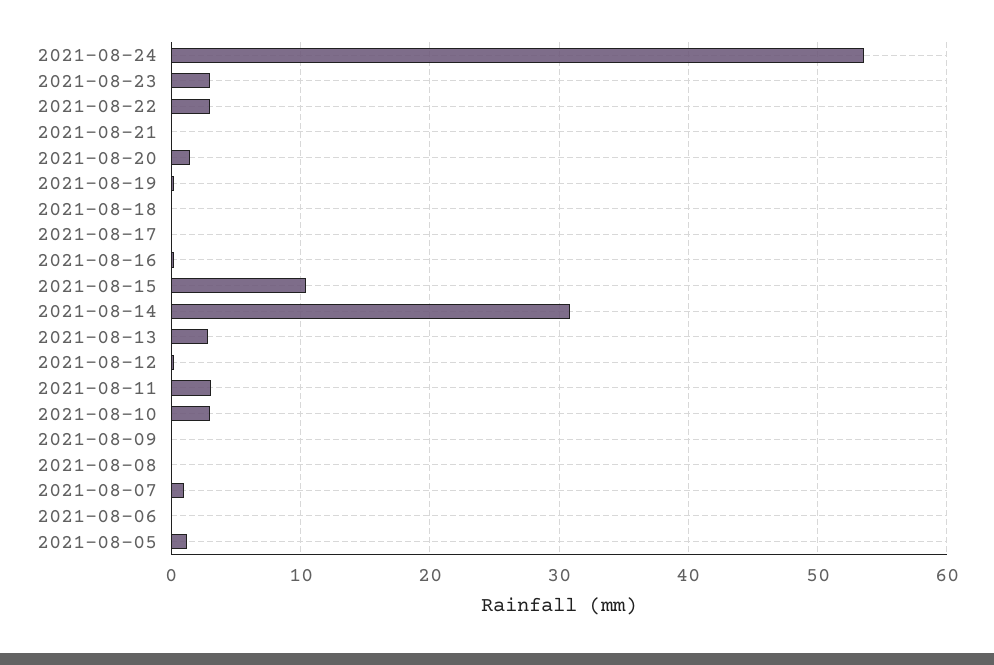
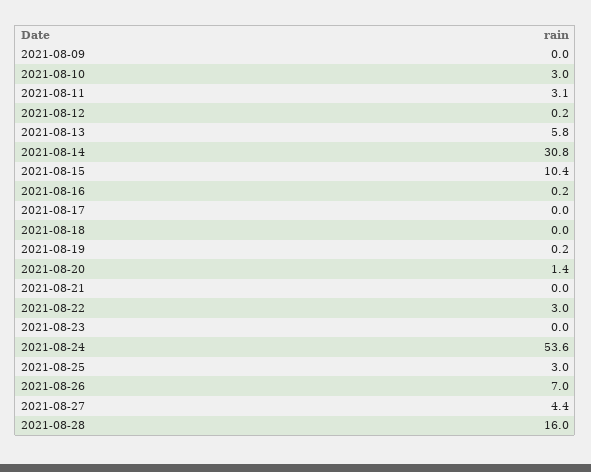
2021-08-23: 3 -> 0
2021-08-13: 3 -> 5.8
2021-08-08: 0 -> none
2021-08-07: 1 -> none
2021-08-06: 0 -> none
2021-08-05: 1 -> none
2021-08-25: none -> 3
2021-08-26: none -> 7
2021-08-27: none -> 4.4
2021-08-28: none -> 16

